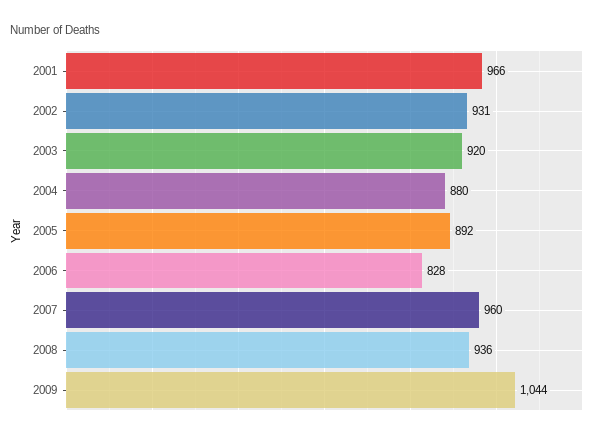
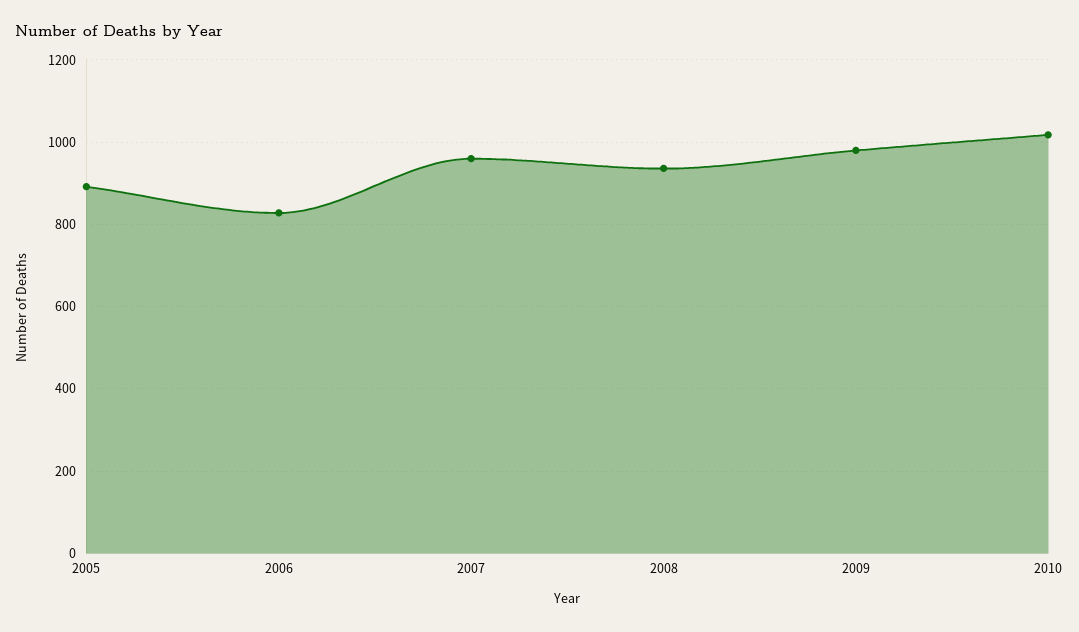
2001: 966 -> none
2002: 931 -> none
2003: 920 -> none
2004: 880 -> none
2009: 1044 -> 980
2010: none -> 1020

